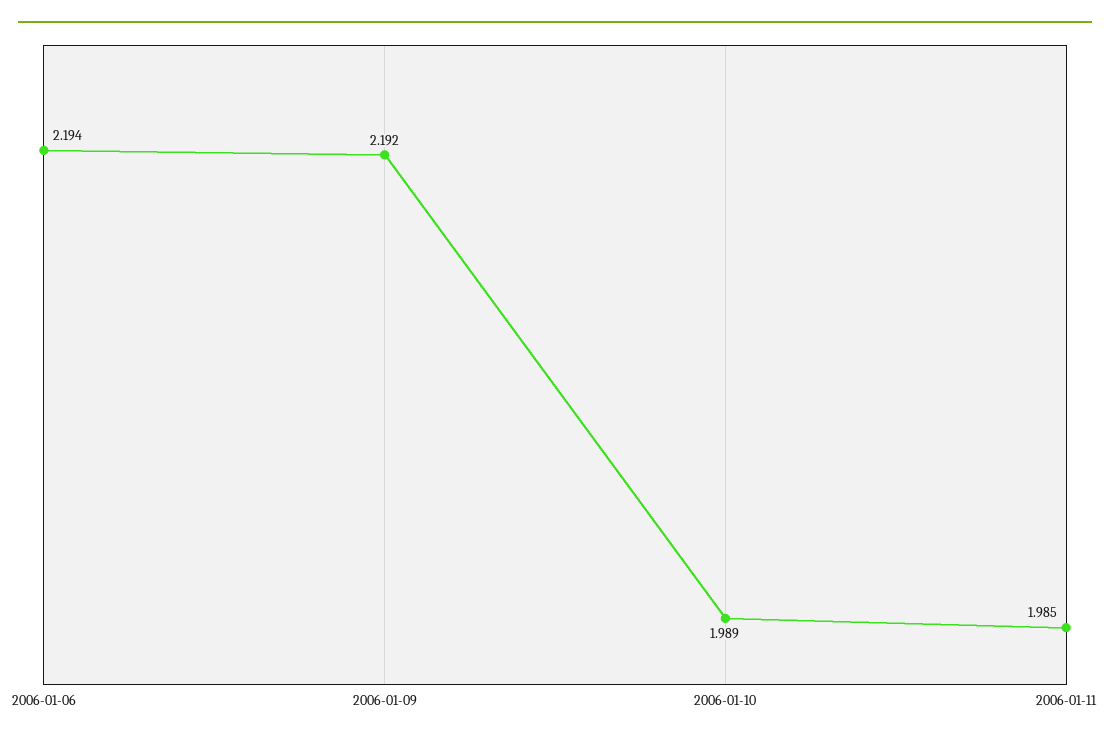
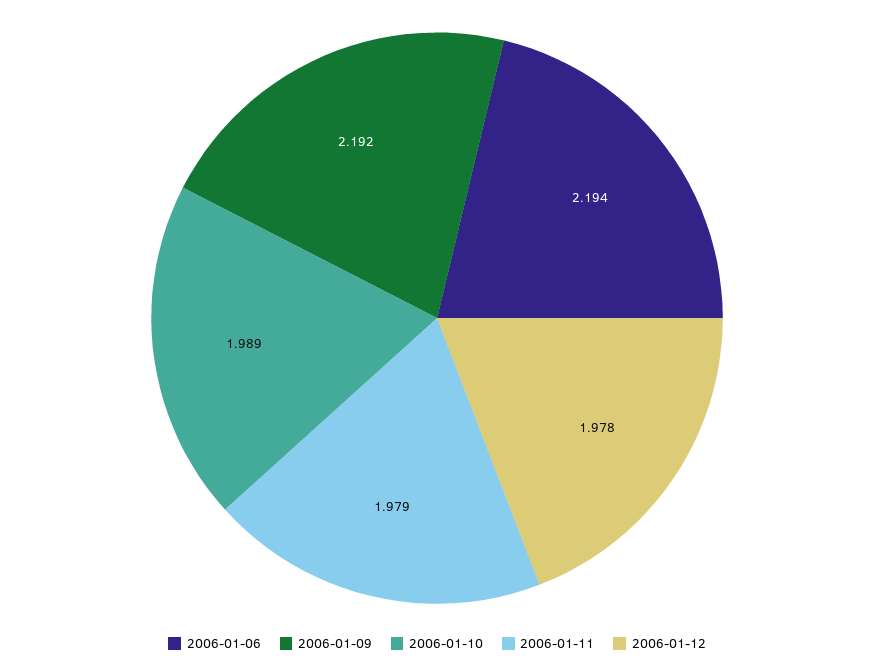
2006-01-11: 1.985 -> 1.979
2006-01-12: none -> 1.978

